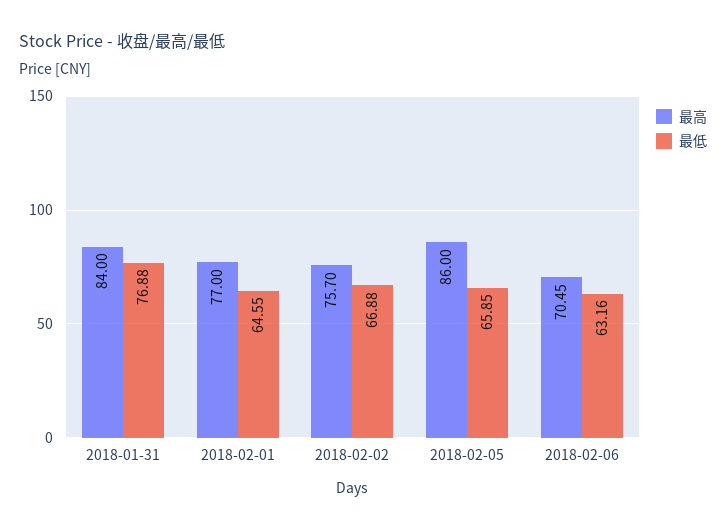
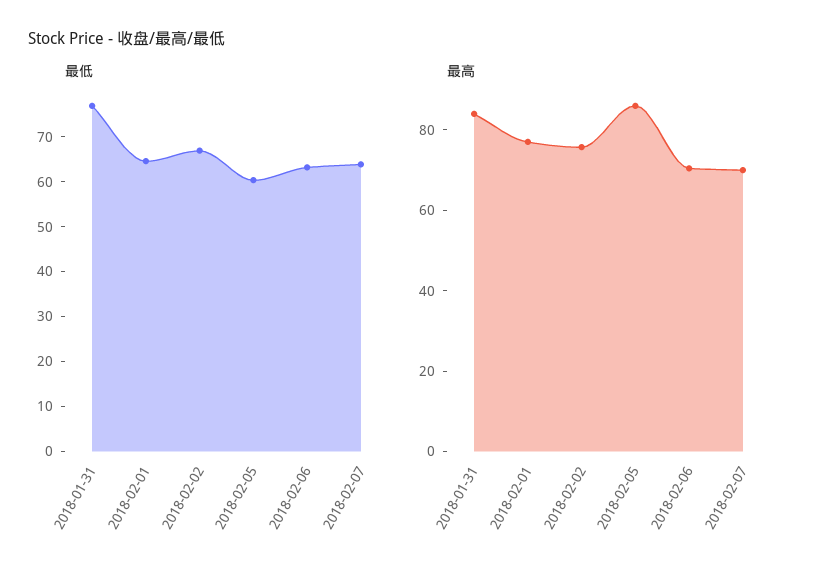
最低, 2018-02-05: 65.85 -> 60
最低, 2018-02-07: none -> 64
最高, 2018-02-07: none -> 70

